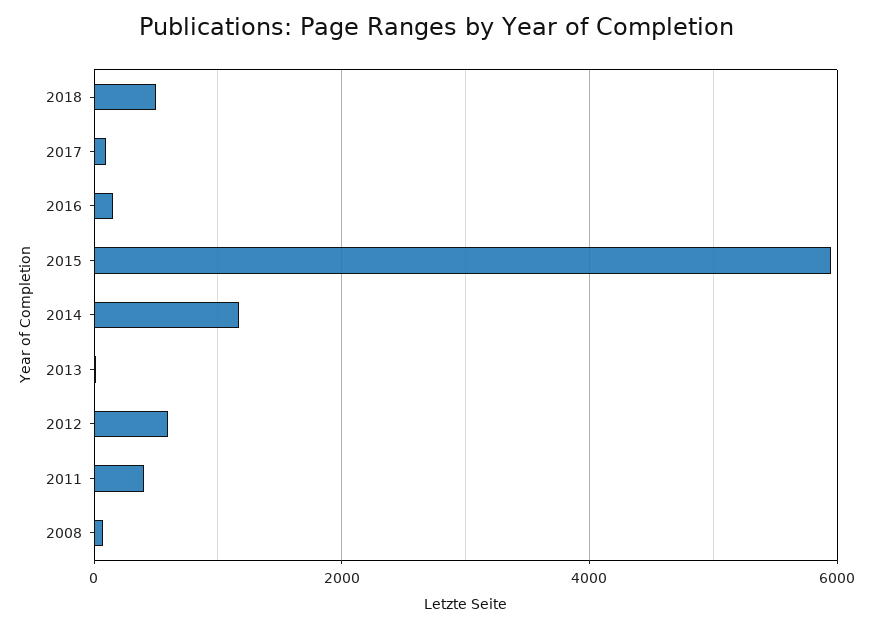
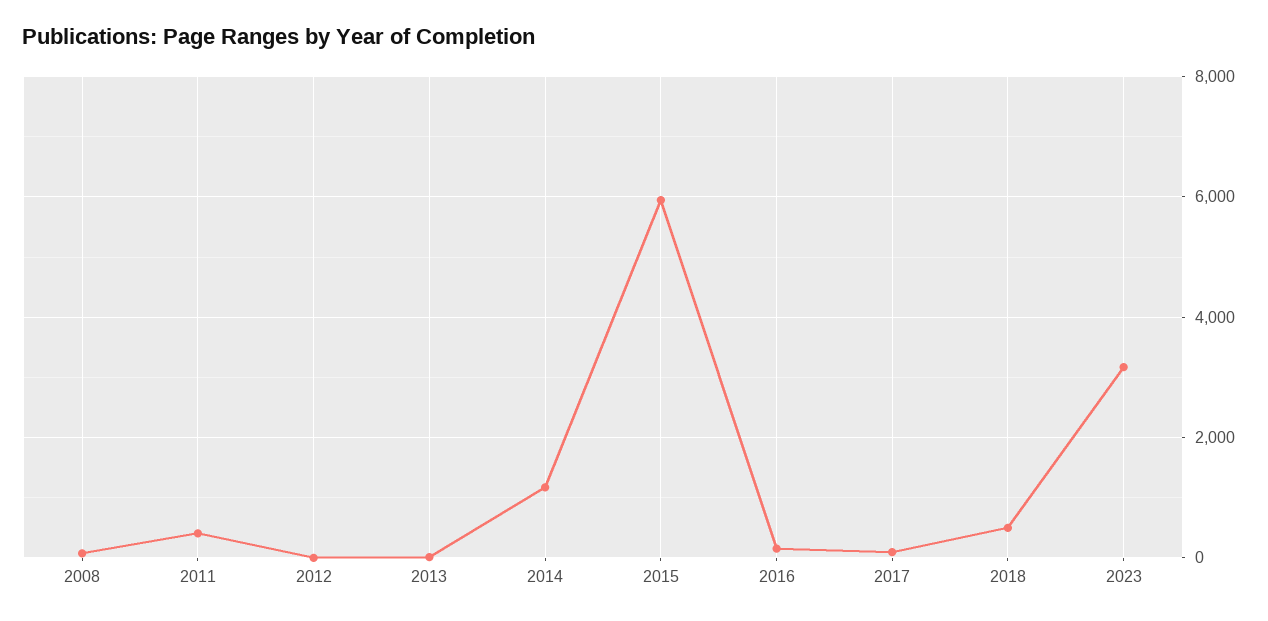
2012: 600 -> 0
2023: none -> 3200

